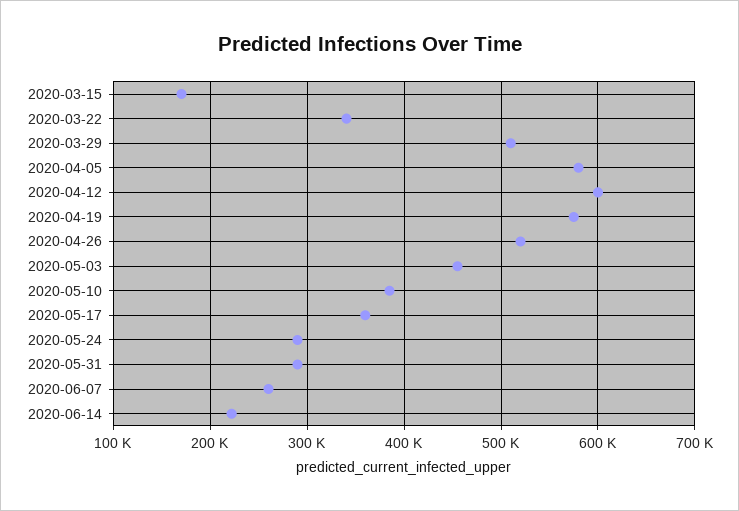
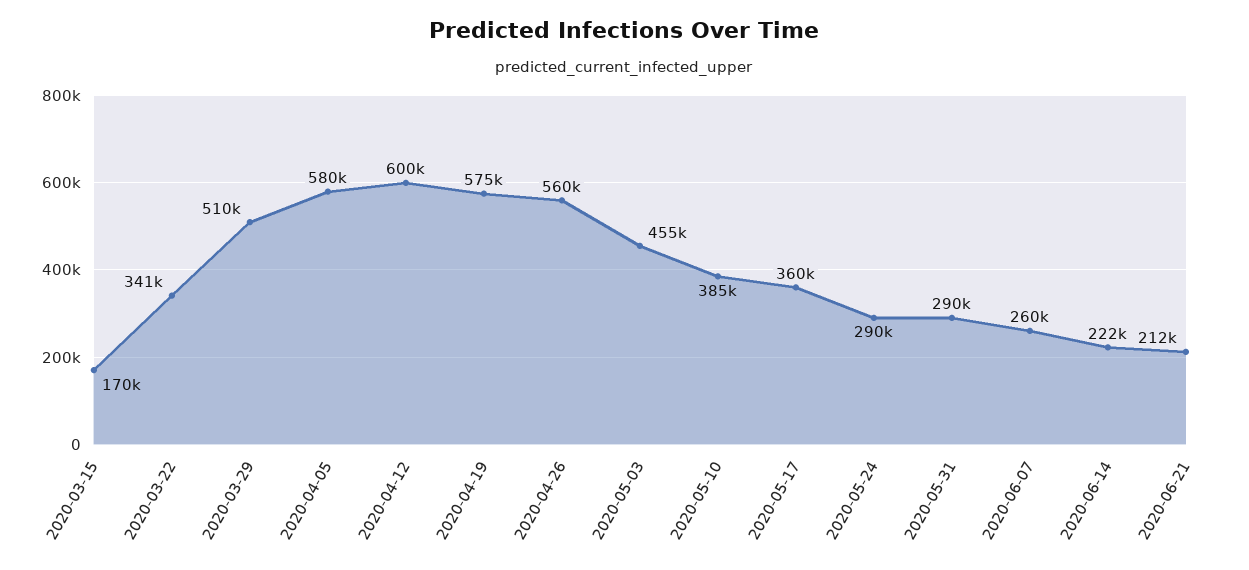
2020-04-26: 520000 -> 560000
2020-06-21: none -> 212000

